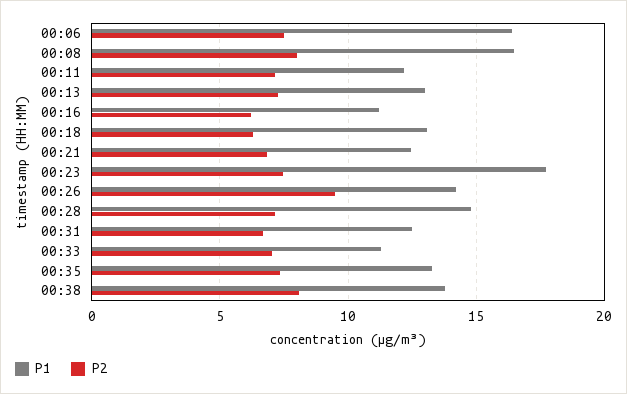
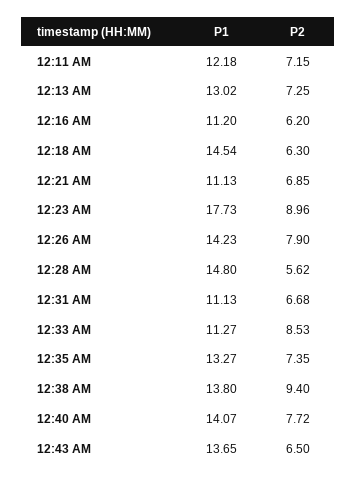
P1, 00:06: 16.5 -> none
P2, 00:06: 7.5 -> none
P1, 00:08: 16.5 -> none
P2, 00:08: 8 -> none
P1, 00:18: 13 -> 14.54
P1, 00:21: 12.5 -> 11.13
P2, 00:23: 7.5 -> 8.96
P2, 00:26: 9.5 -> 7.9
P2, 00:28: 7 -> 5.62
P1, 00:31: 12.5 -> 11.13
P2, 00:33: 7 -> 8.53
P2, 00:38: 8 -> 9.4
P1, 12:40 AM: none -> 14.07
P2, 12:40 AM: none -> 7.72
P1, 12:43 AM: none -> 13.65
P2, 12:43 AM: none -> 6.5

